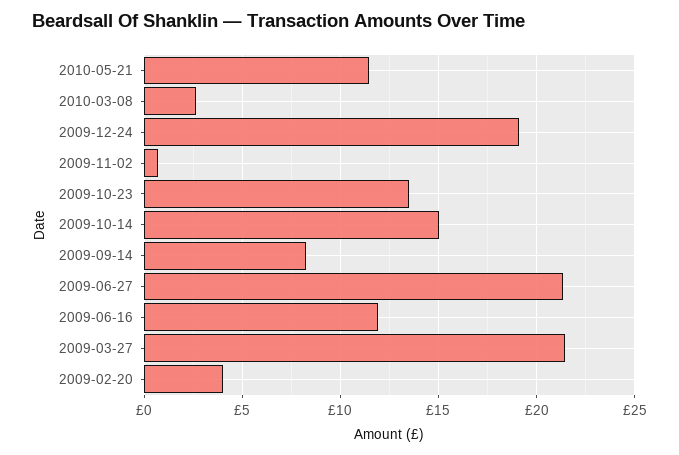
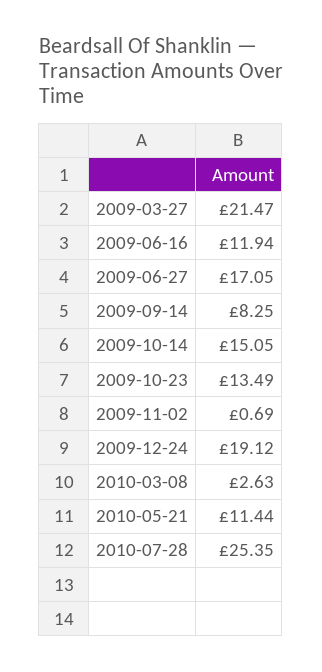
2009-06-27: 21.5 -> 17.05
2009-02-20: 4 -> none
2010-07-28: none -> 25.35

